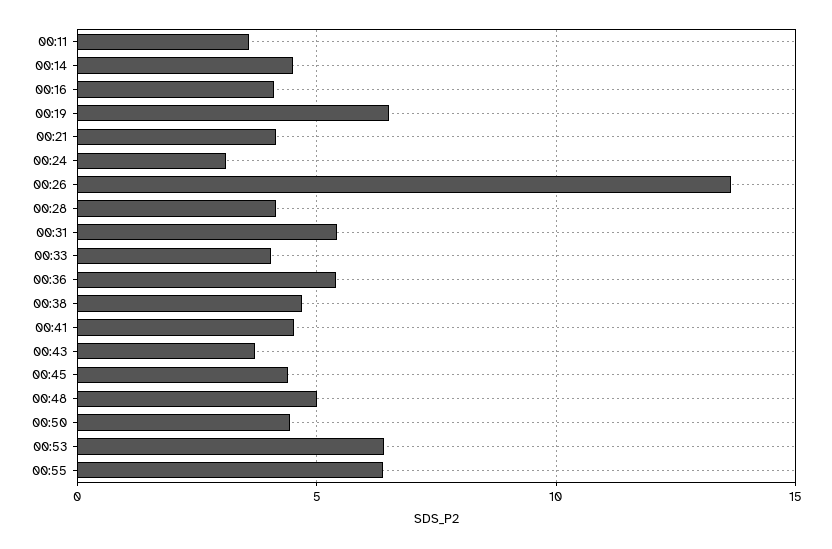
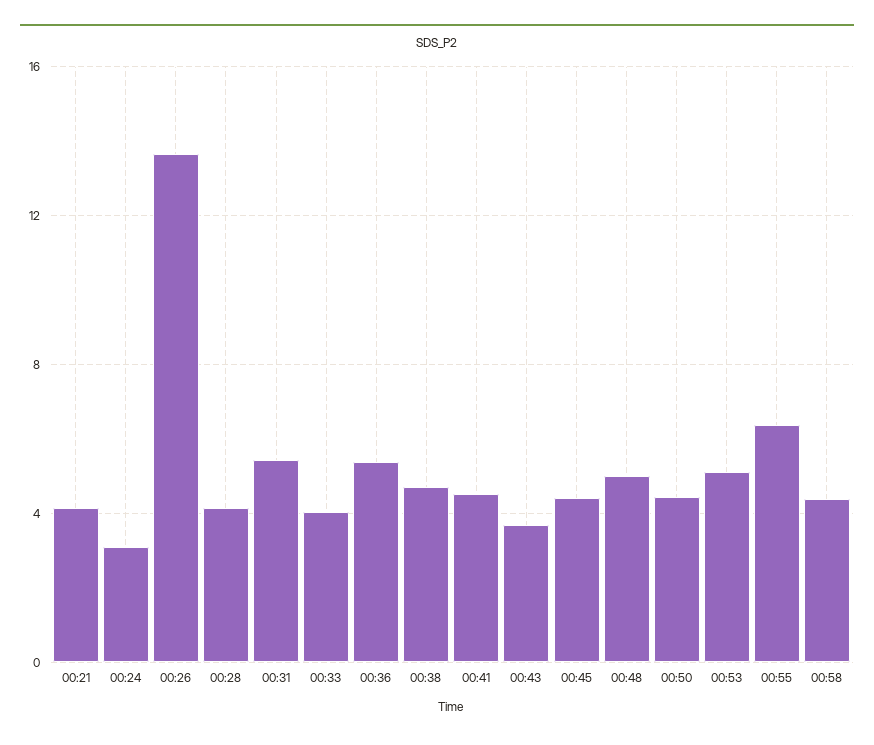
00:11: 3.5 -> none
00:14: 4.5 -> none
00:16: 4 -> none
00:19: 6.5 -> none
00:53: 6.5 -> 5
00:58: none -> 4.5

